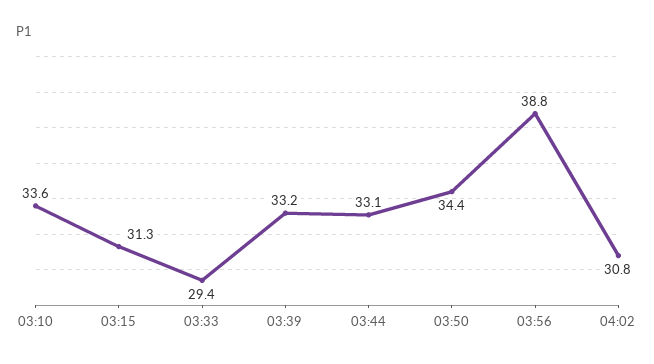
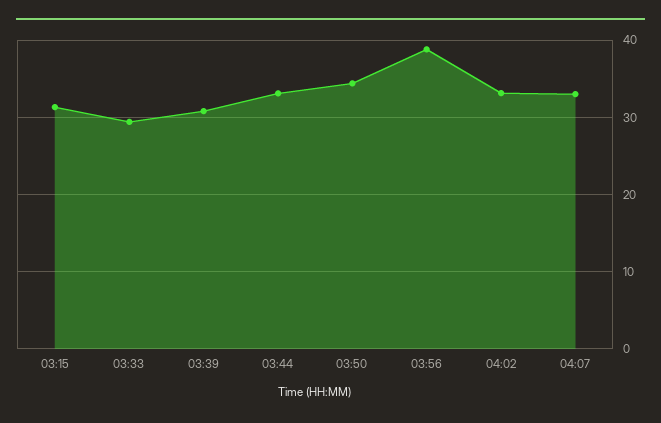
03:10: 33.6 -> none
03:39: 33.2 -> 31
04:02: 30.8 -> 33
04:07: none -> 33

